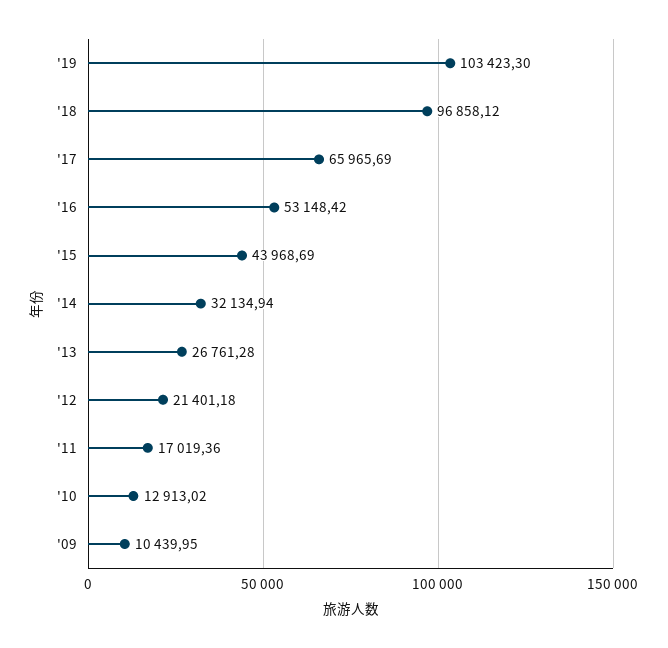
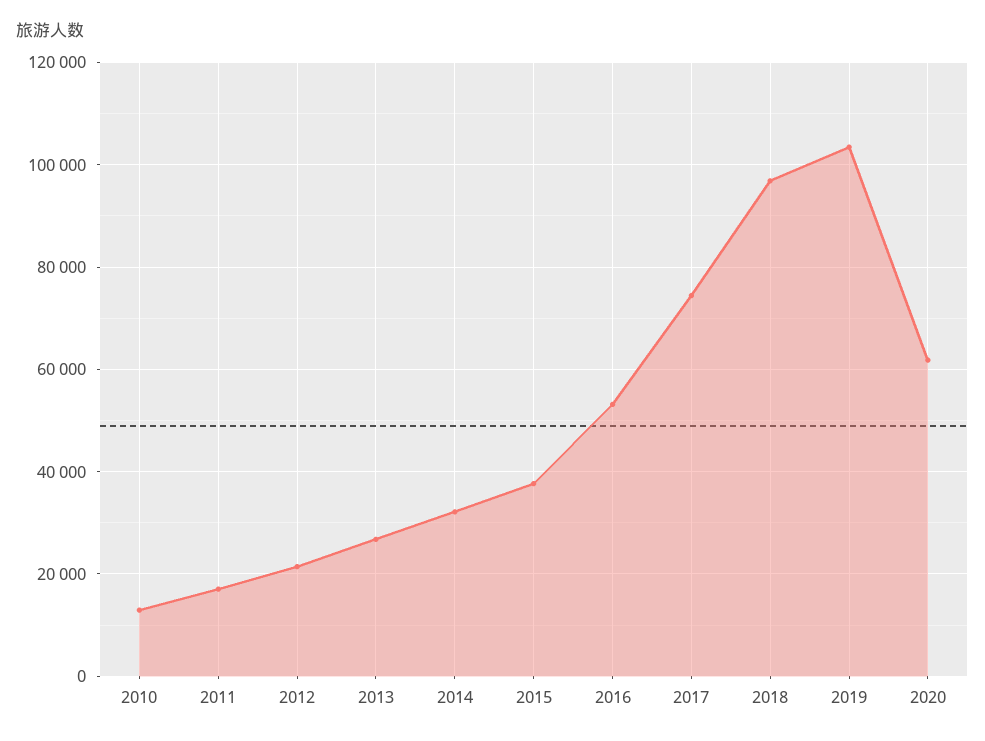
'17: 65965.69 -> 74000
'15: 43968.69 -> 38000
'09: 10439.95 -> none
2020: none -> 62000

